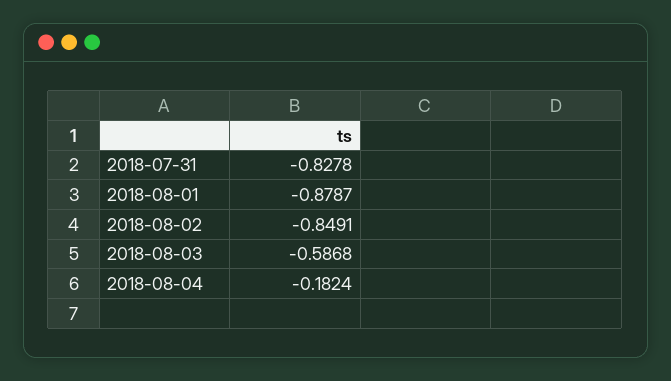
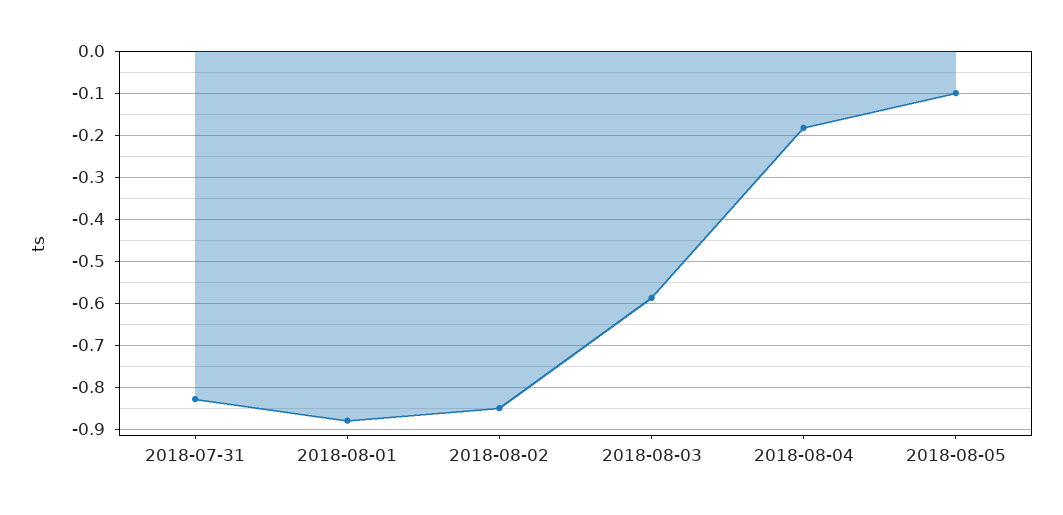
2018-08-05: none -> -0.1

